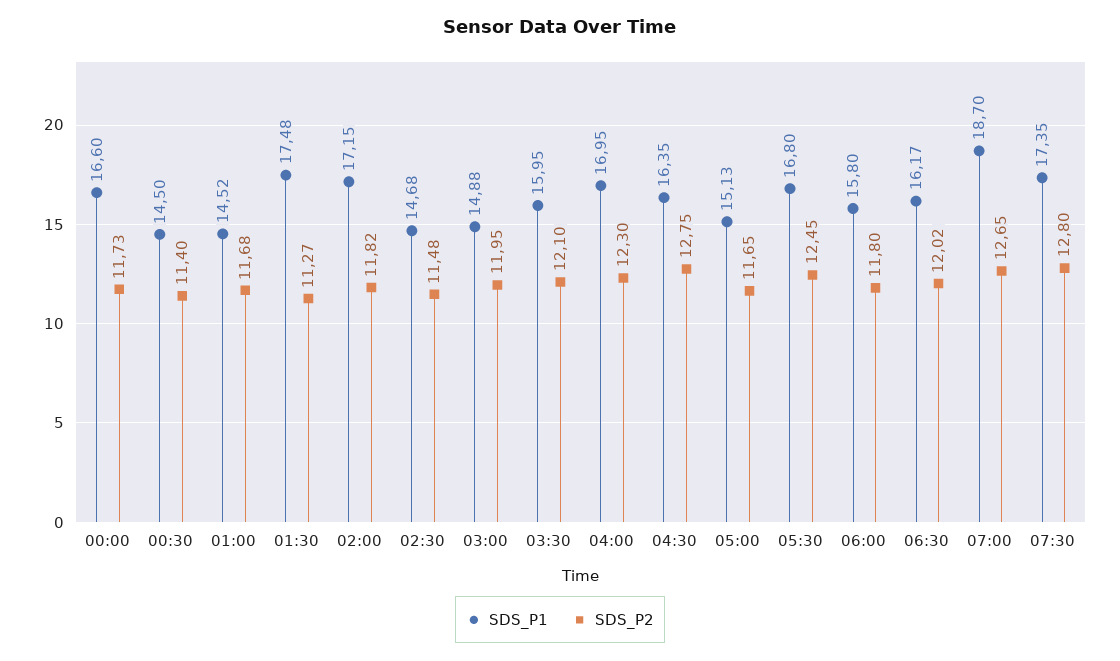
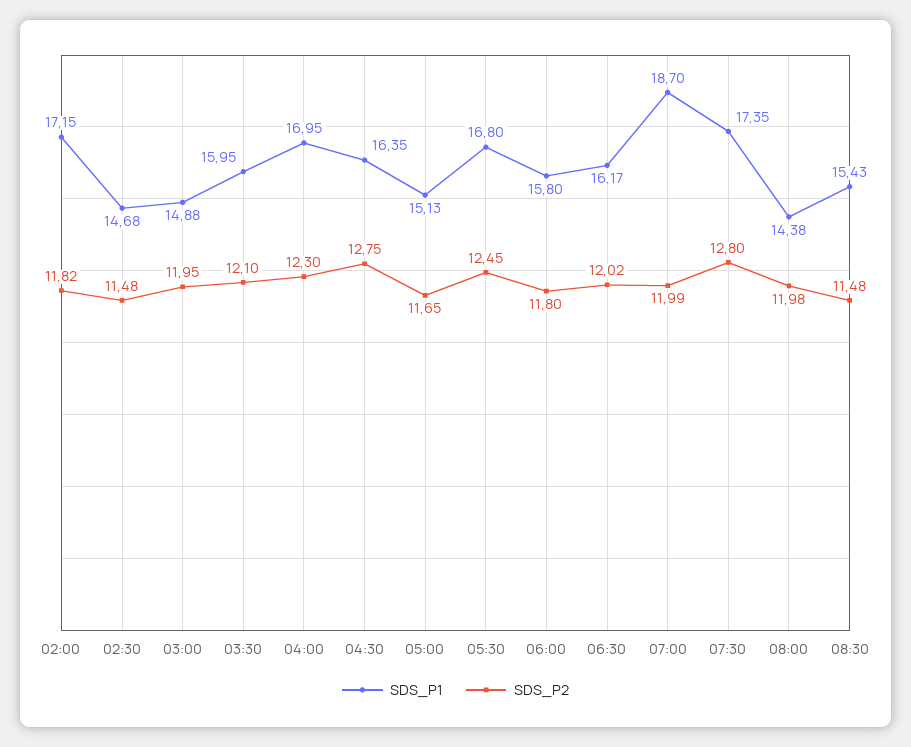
SDS_P1, 00:00: 16.6 -> none
SDS_P2, 00:00: 11.73 -> none
SDS_P1, 00:30: 14.5 -> none
SDS_P2, 00:30: 11.4 -> none
SDS_P1, 01:00: 14.52 -> none
SDS_P2, 01:00: 11.68 -> none
SDS_P1, 01:30: 17.48 -> none
SDS_P2, 01:30: 11.27 -> none
SDS_P2, 07:00: 12.65 -> 11.99
SDS_P1, 08:00: none -> 14.38
SDS_P2, 08:00: none -> 11.98
SDS_P1, 08:30: none -> 15.43
SDS_P2, 08:30: none -> 11.48

